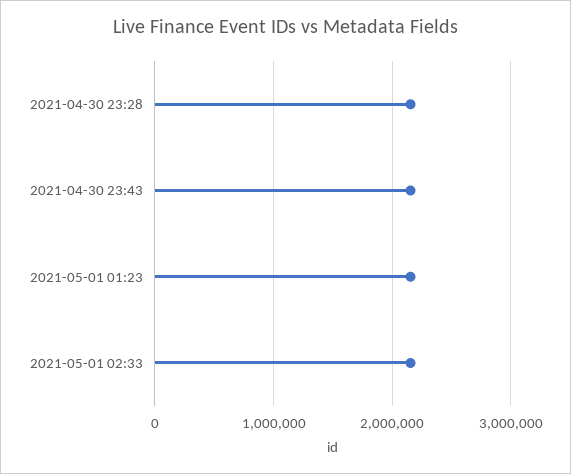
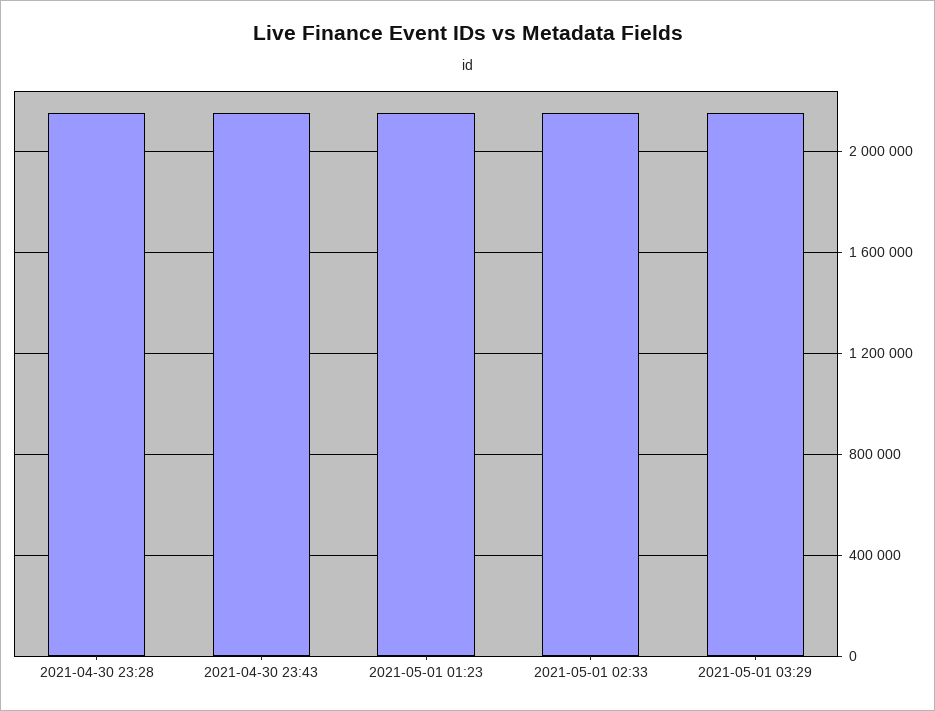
2021-05-01 03:29: none -> 2150000

